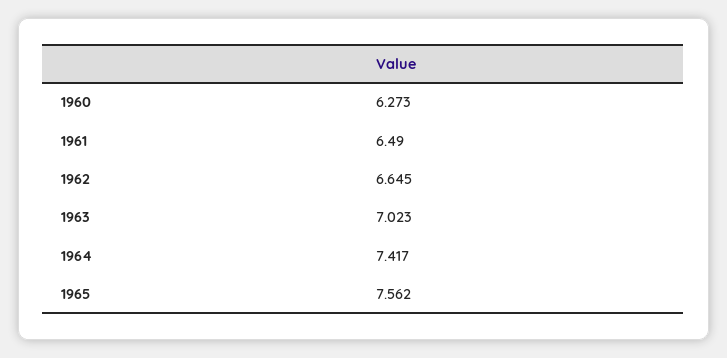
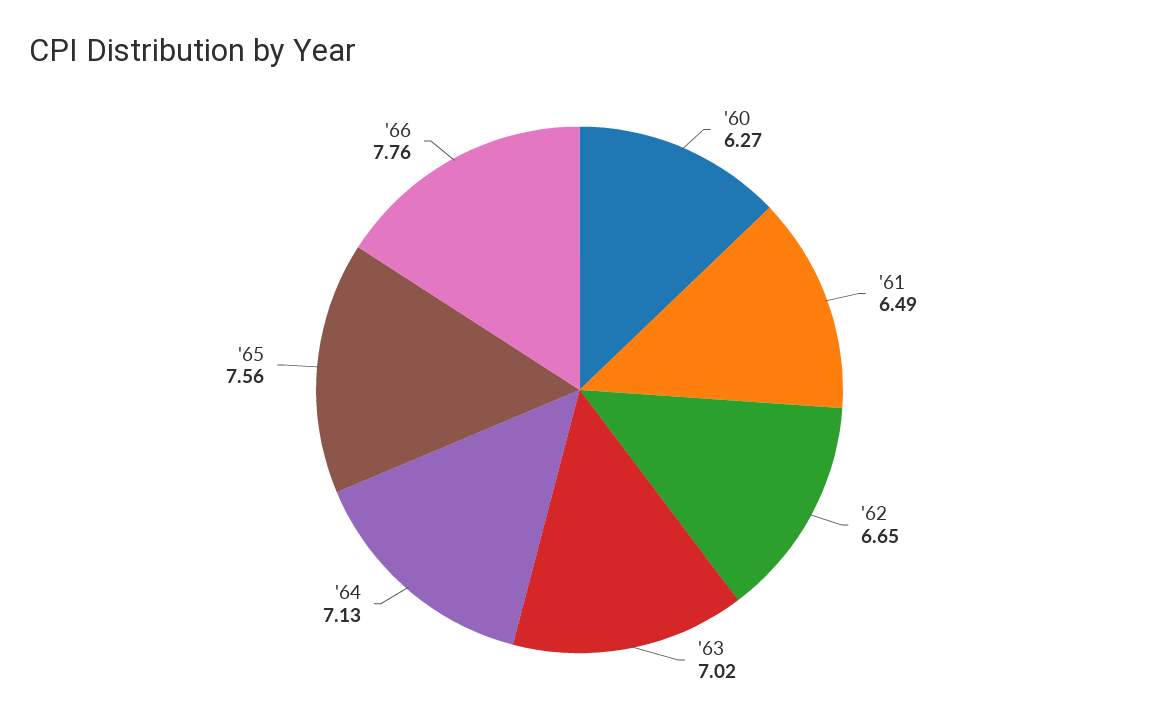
1964: 7.417 -> 7.13
'66: none -> 7.76

